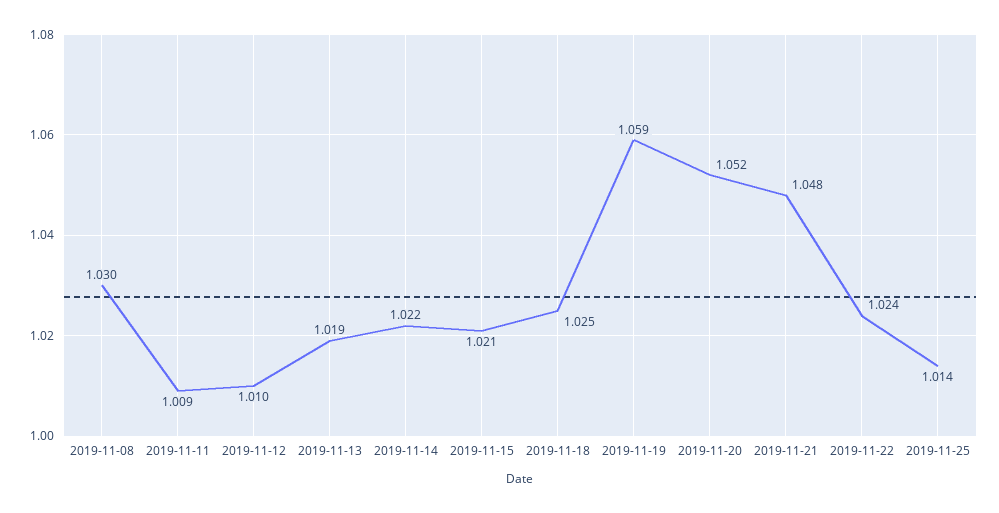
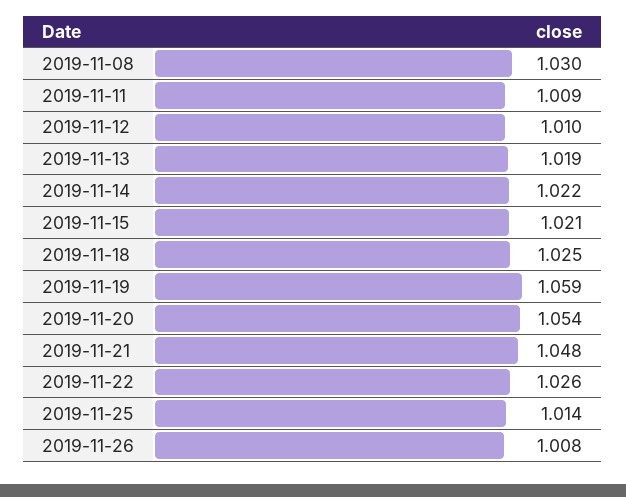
2019-11-20: 1.052 -> 1.054
2019-11-22: 1.024 -> 1.026
2019-11-26: none -> 1.008

